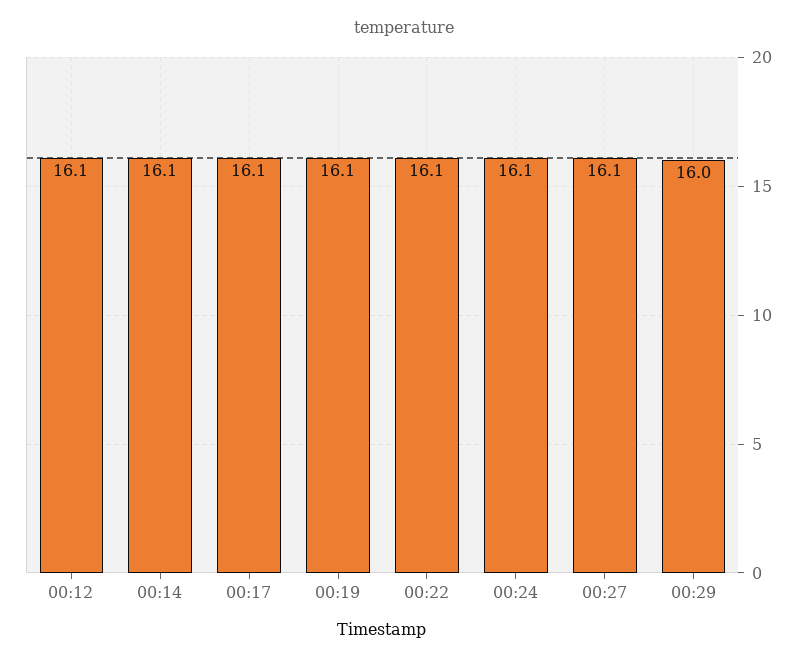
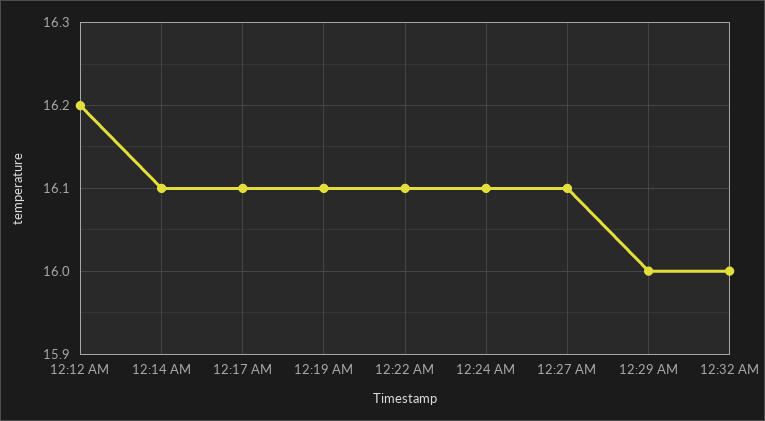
00:12: 16.1 -> 16.2
12:32 AM: none -> 16

